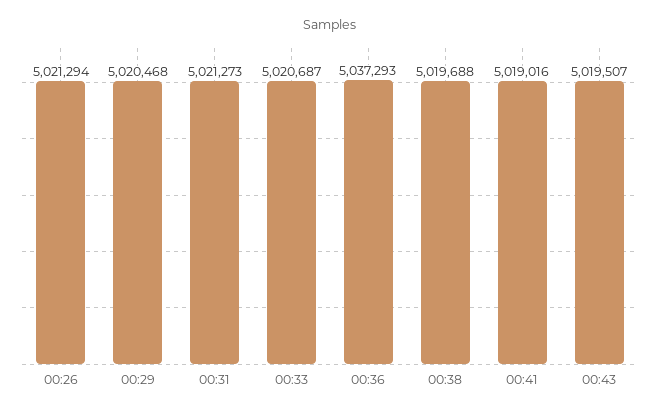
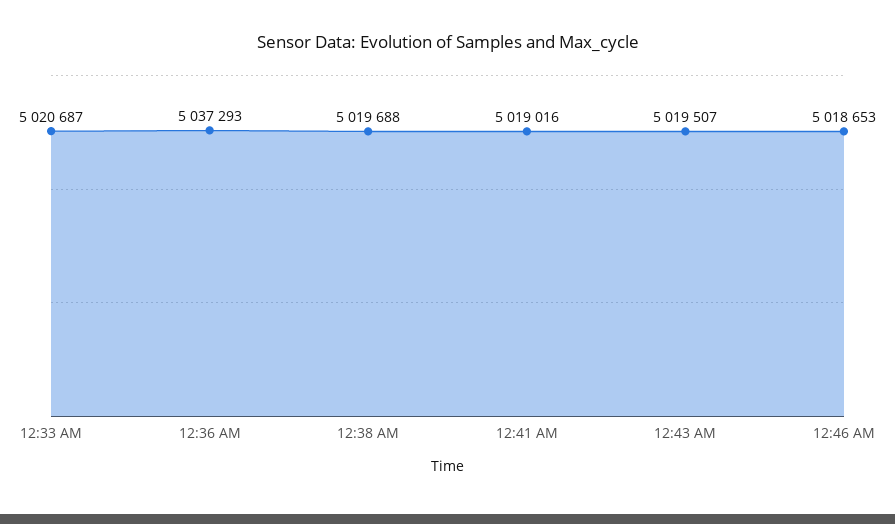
00:26: 5021294 -> none
00:29: 5020468 -> none
00:31: 5021273 -> none
12:46 AM: none -> 5018653

